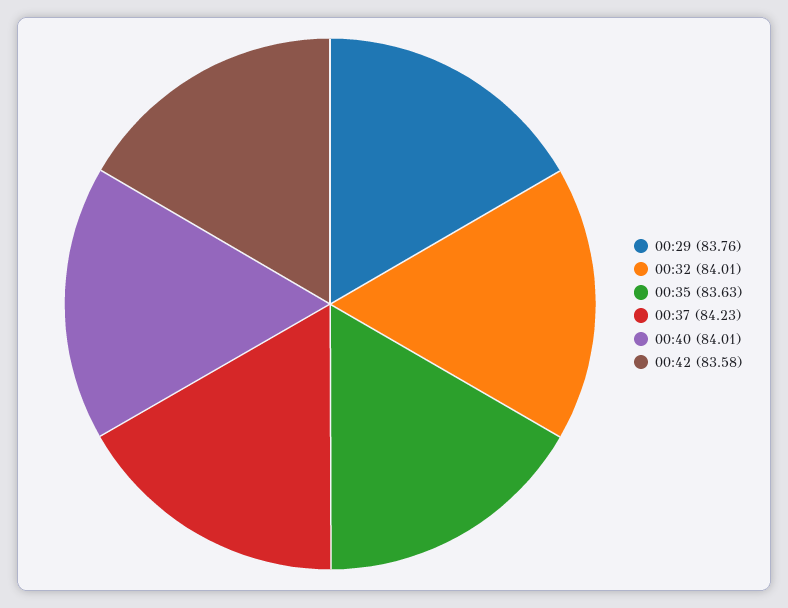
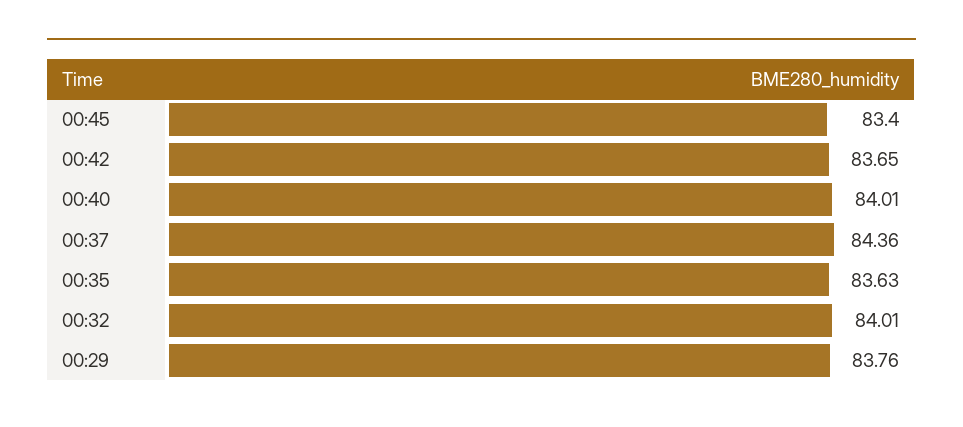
00:37: 84.23 -> 84.36
00:42: 83.58 -> 83.65
00:45: none -> 83.4

